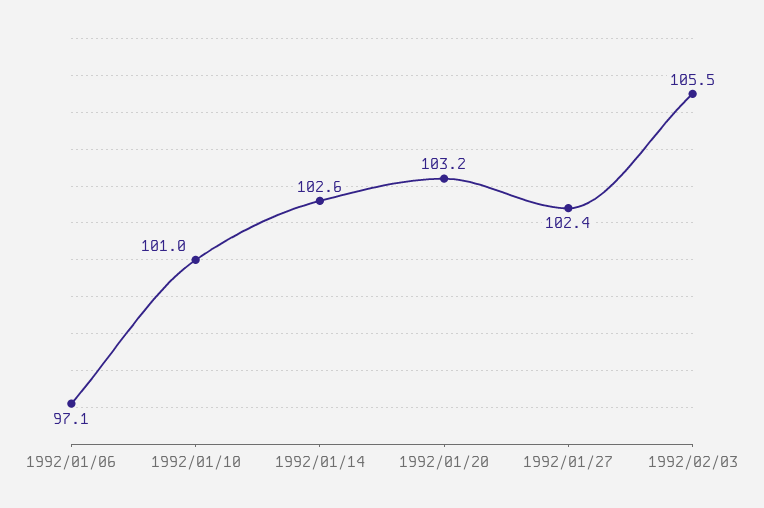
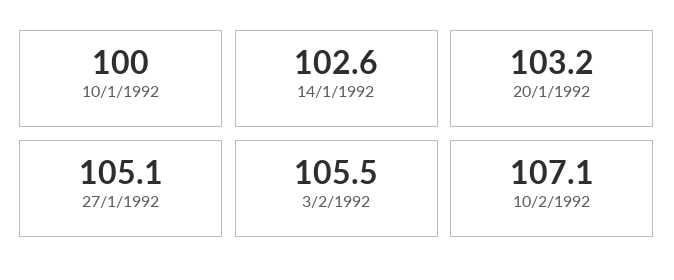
1992/01/06: 97.1 -> none
1992/01/10: 101 -> 100
1992/01/27: 102.4 -> 105.1
10/2/1992: none -> 107.1

